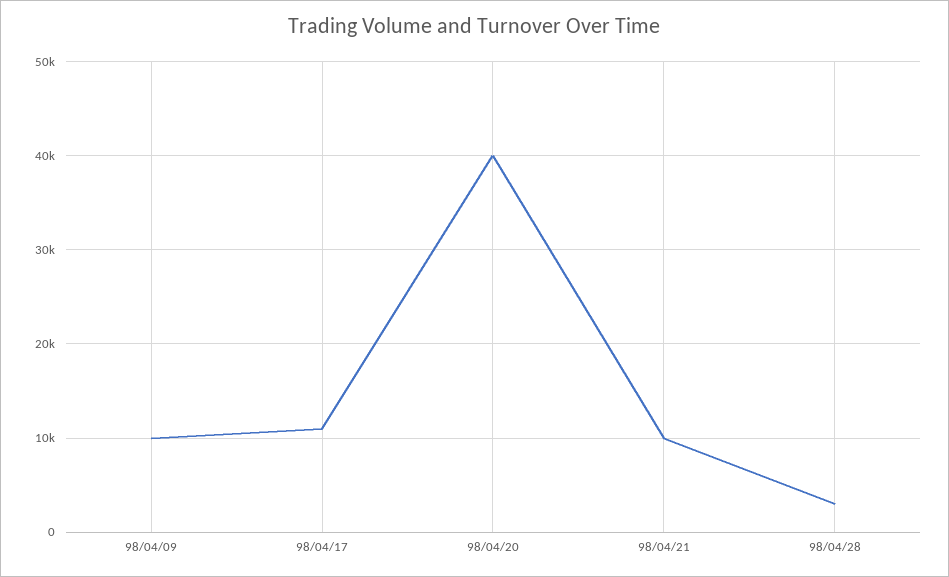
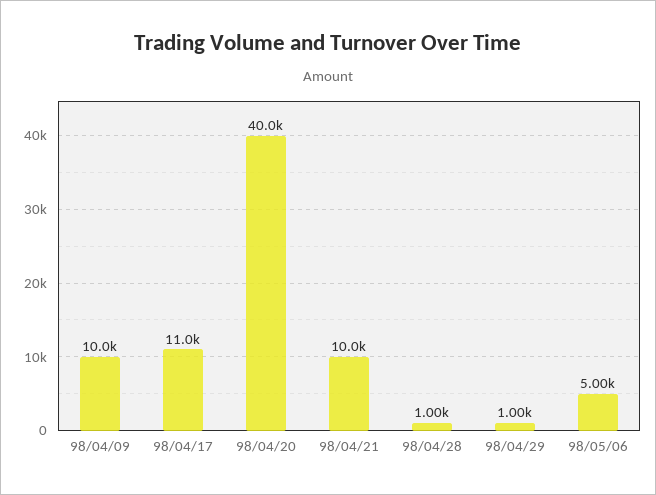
98/04/28: 3000 -> 1000
98/04/29: none -> 1000
98/05/06: none -> 5000

